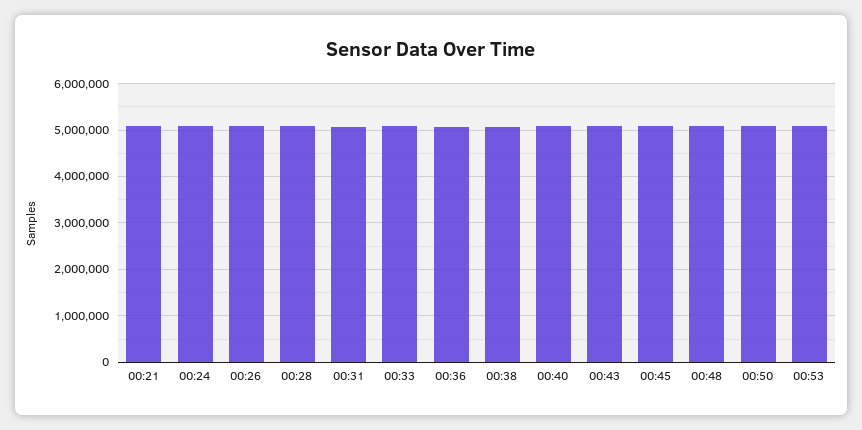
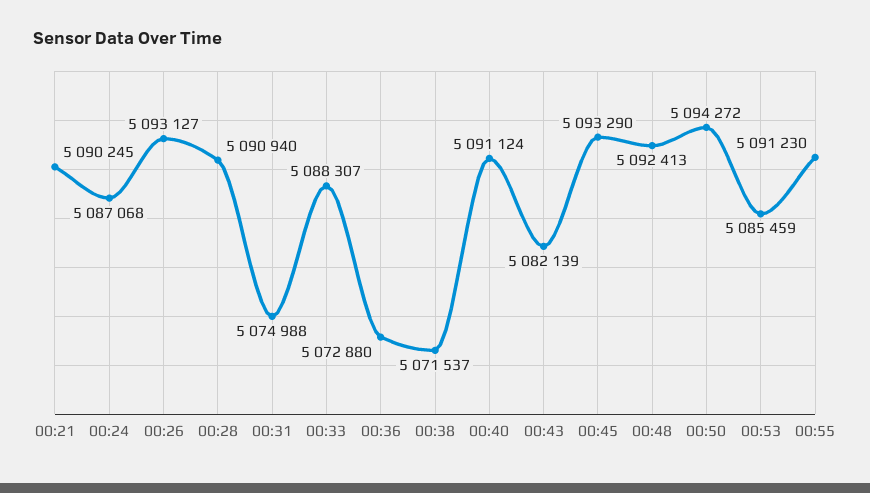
00:55: none -> 5091230

